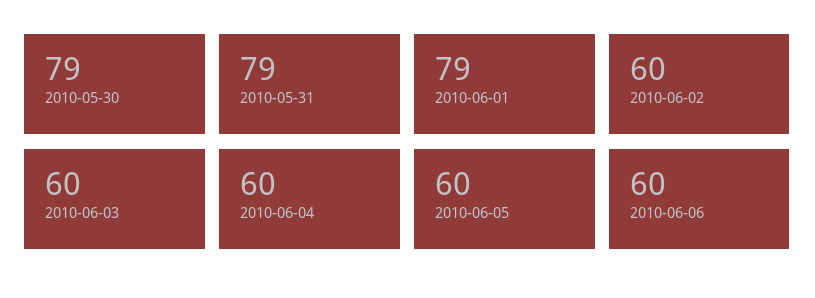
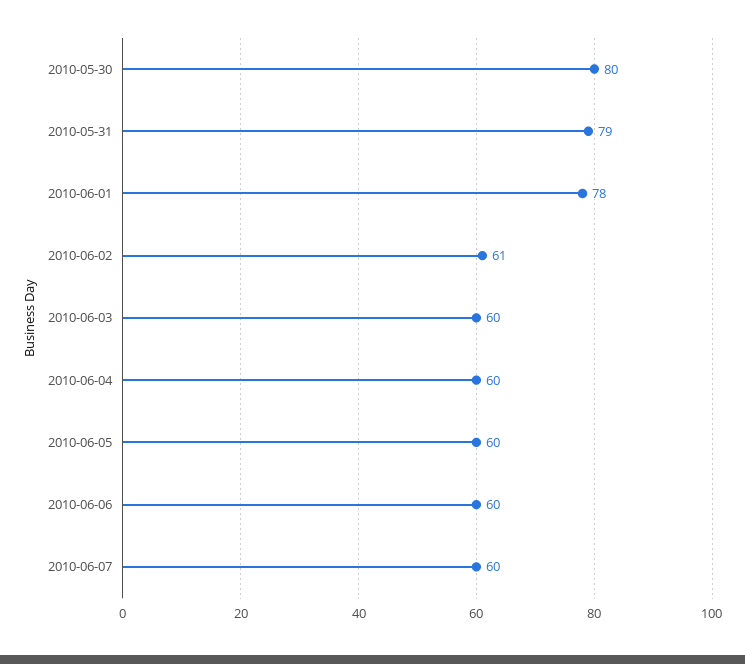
2010-05-30: 79 -> 80
2010-06-01: 79 -> 78
2010-06-02: 60 -> 61
2010-06-07: none -> 60

